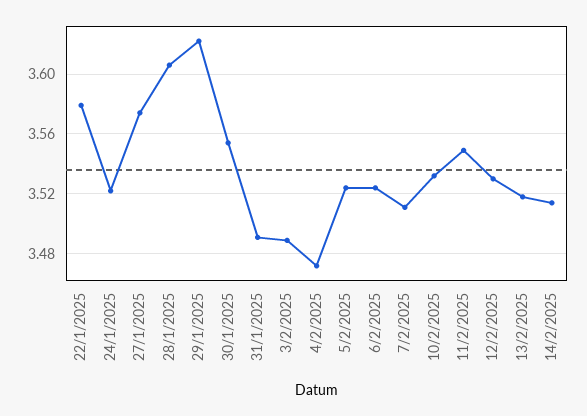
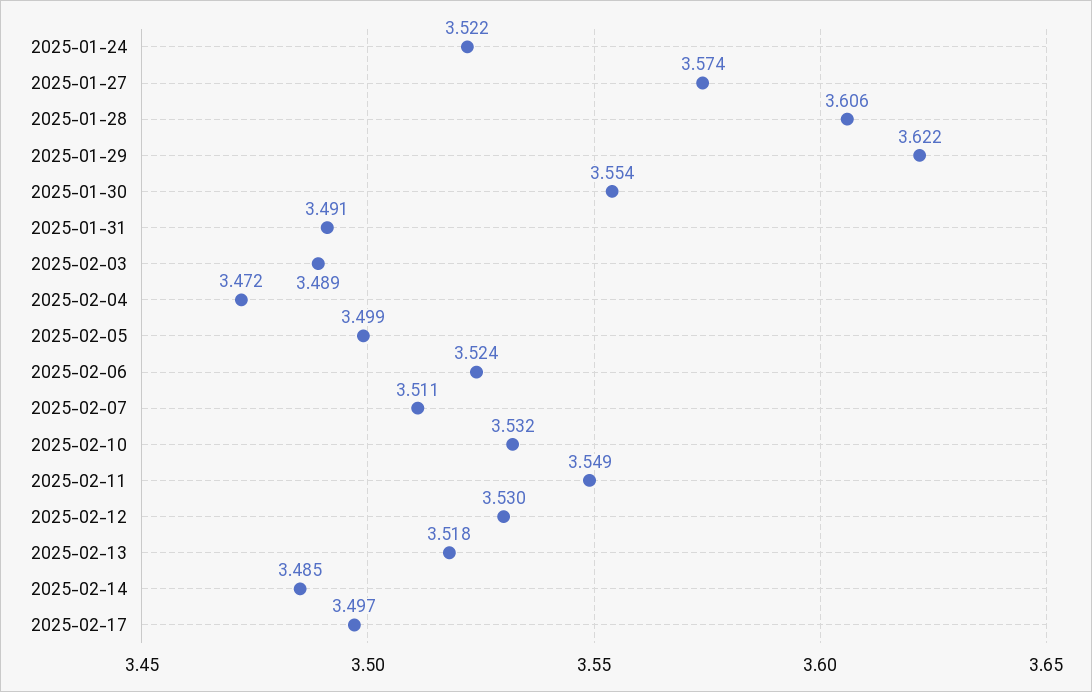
22/1/2025: 3.58 -> none
5/2/2025: 3.525 -> 3.499
14/2/2025: 3.515 -> 3.485
2025-02-17: none -> 3.497

